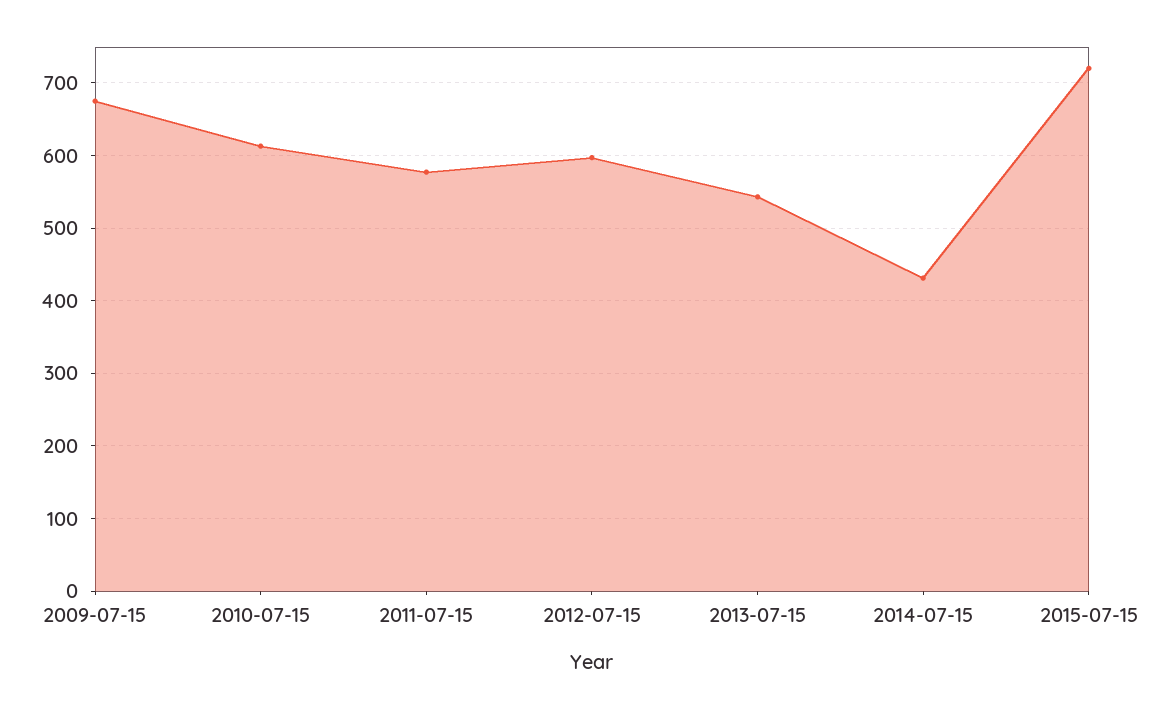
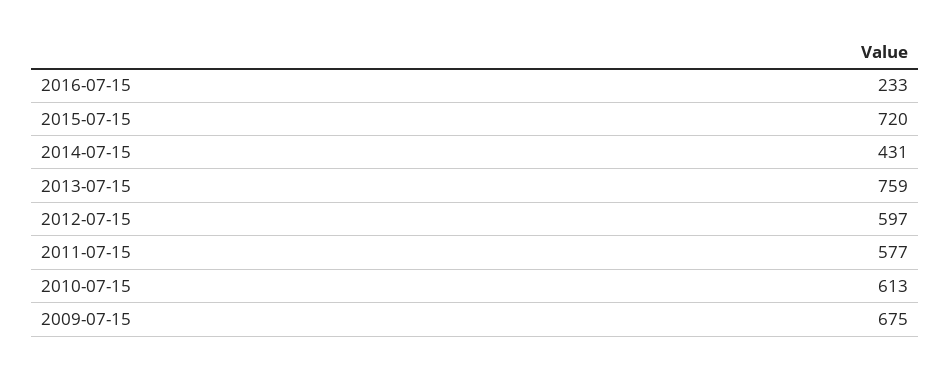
2013-07-15: 540 -> 759
2016-07-15: none -> 233

